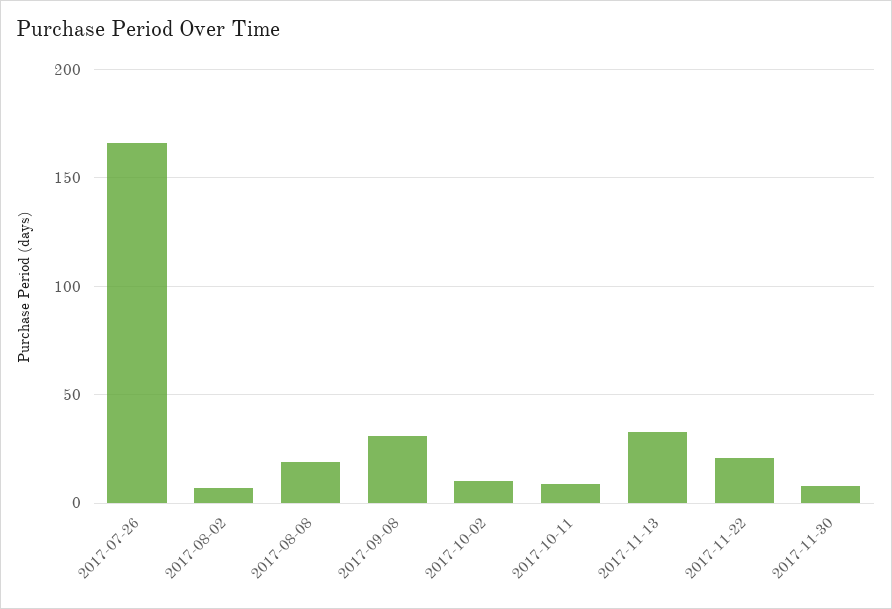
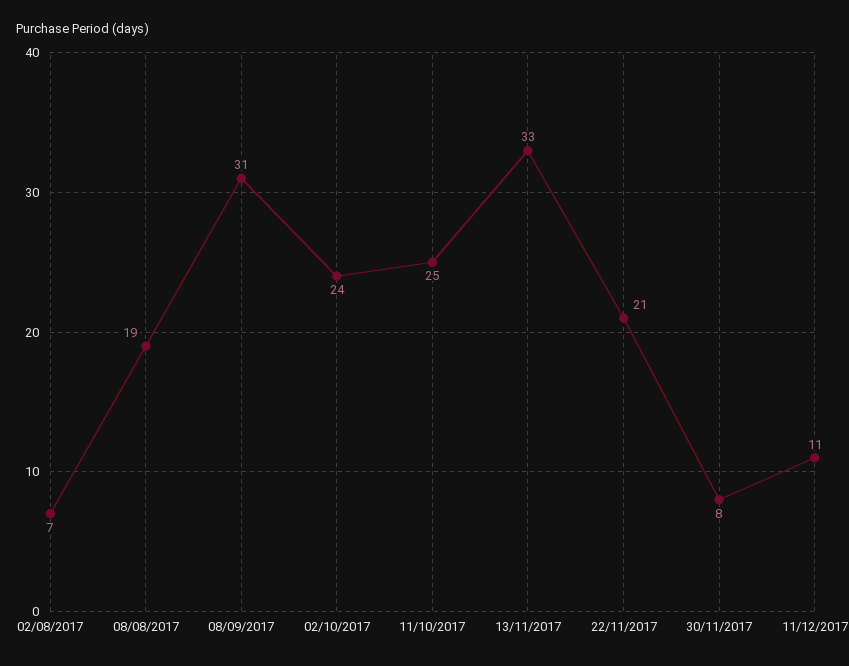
2017-07-26: 165 -> none
2017-10-02: 10 -> 24
2017-10-11: 10 -> 25
11/12/2017: none -> 11

